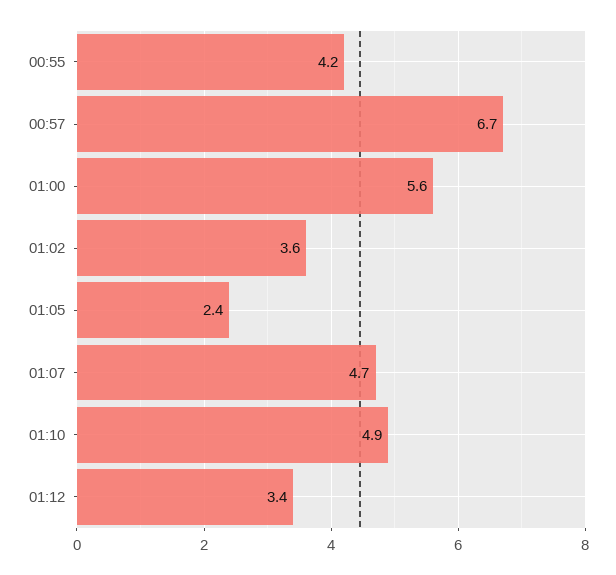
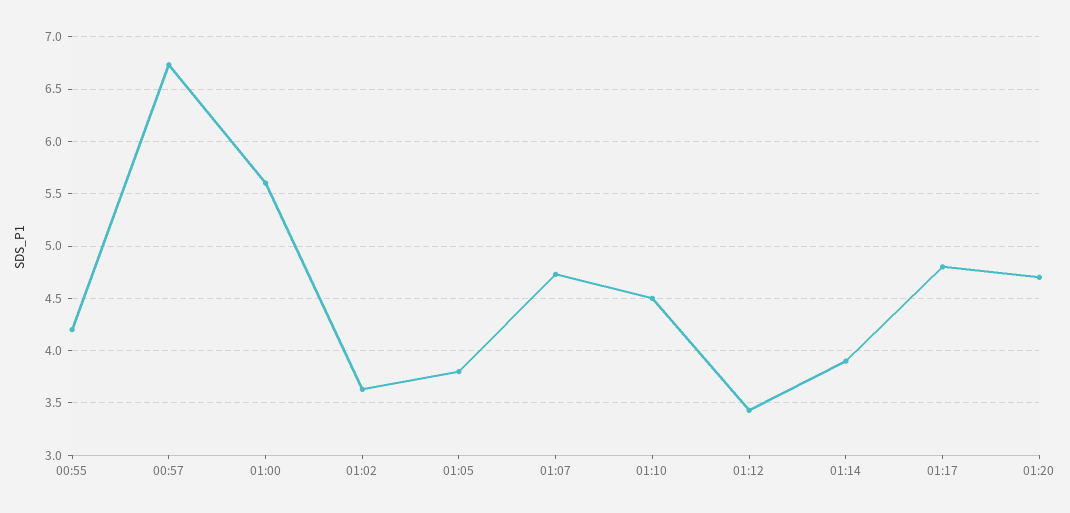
01:05: 2.4 -> 3.8
01:10: 4.9 -> 4.5
01:14: none -> 3.9
01:17: none -> 4.8
01:20: none -> 4.7

